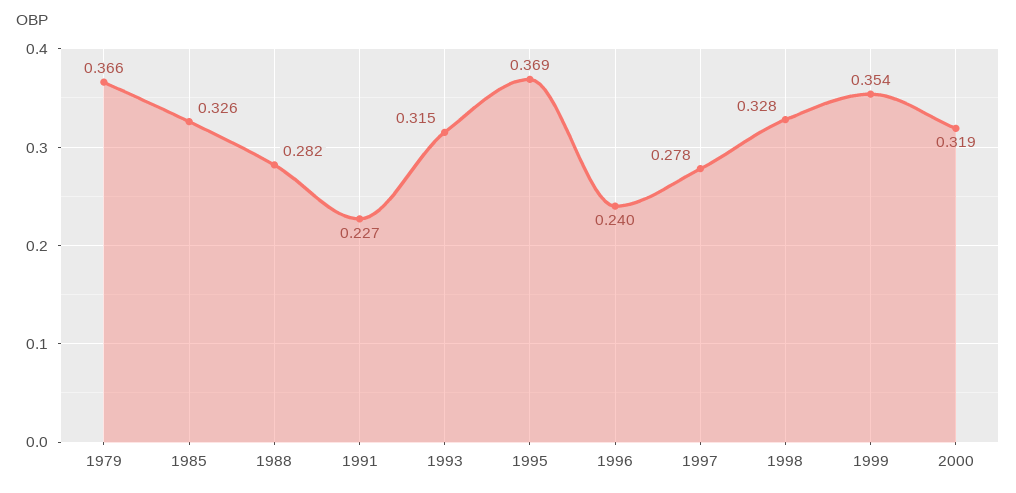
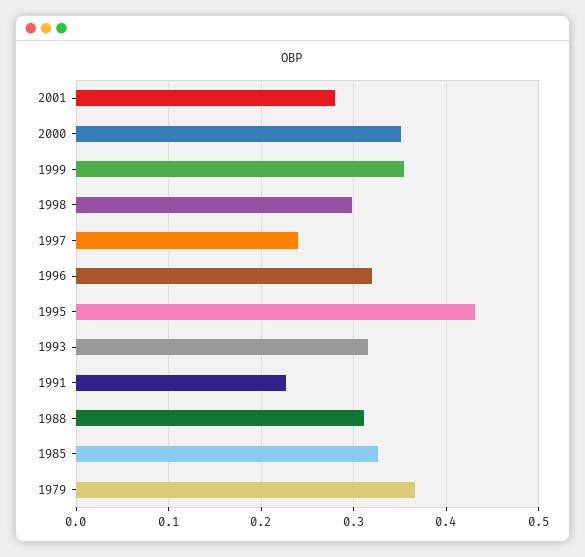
1988: 0.282 -> 0.31
1995: 0.369 -> 0.43
1996: 0.24 -> 0.32
1997: 0.278 -> 0.24
1998: 0.328 -> 0.3
2000: 0.319 -> 0.35
2001: none -> 0.28

